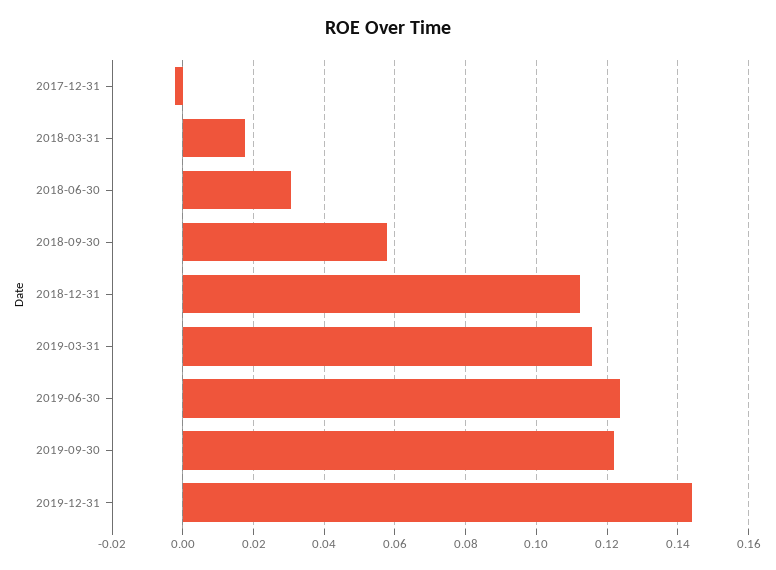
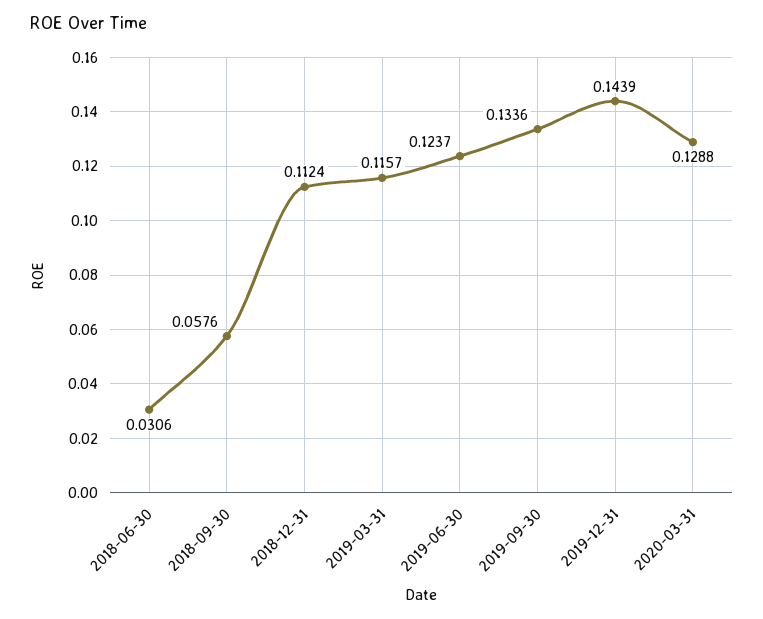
2017-12-31: -0.002 -> none
2018-03-31: 0.018 -> none
2019-09-30: 0.122 -> 0.1336
2020-03-31: none -> 0.1288

